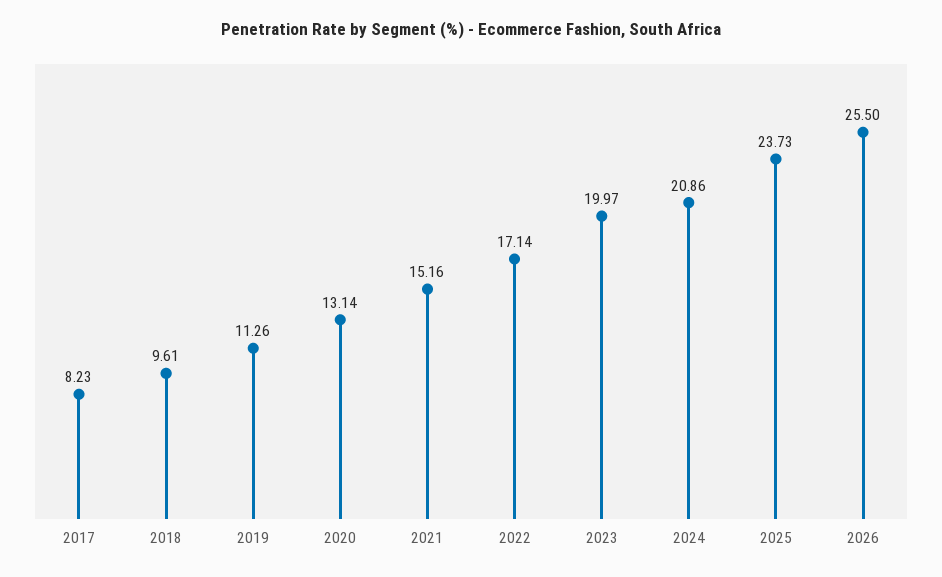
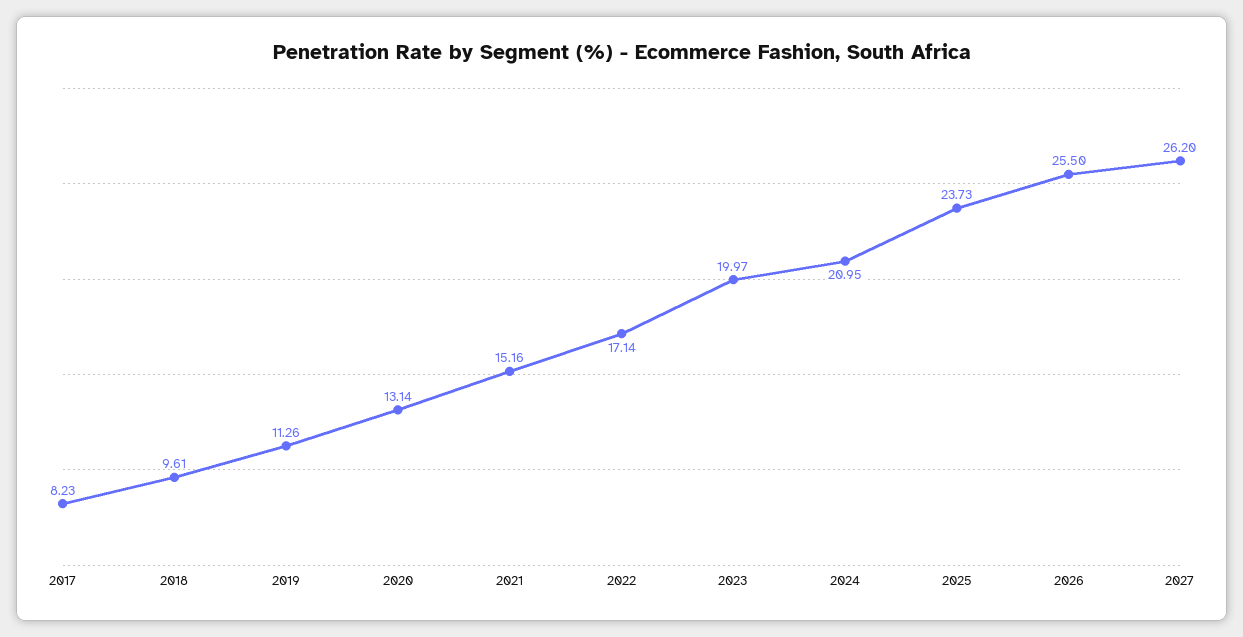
2024: 20.86 -> 20.95
2027: none -> 26.2

